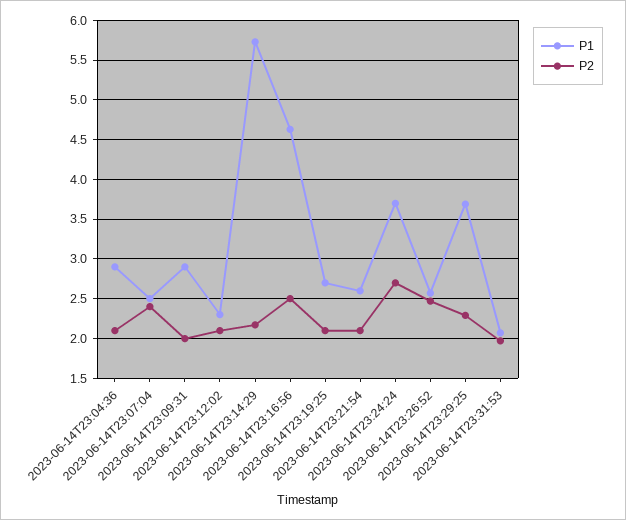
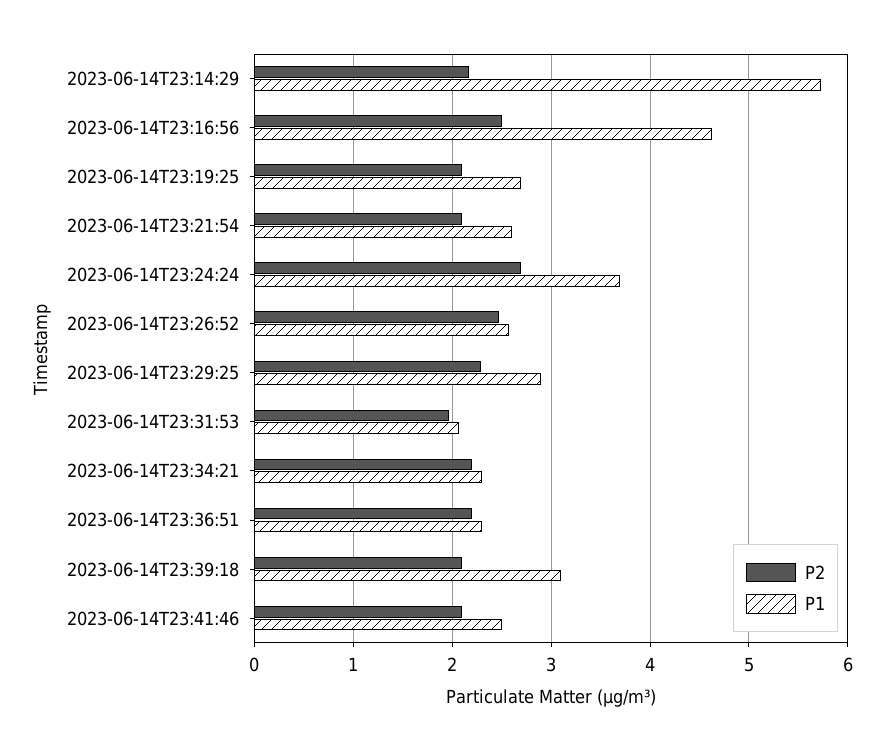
P1, 2023-06-14T23:04:36: 2.9 -> none
P2, 2023-06-14T23:04:36: 2.1 -> none
P1, 2023-06-14T23:07:04: 2.5 -> none
P2, 2023-06-14T23:07:04: 2.4 -> none
P1, 2023-06-14T23:09:31: 2.9 -> none
P2, 2023-06-14T23:09:31: 2 -> none
P1, 2023-06-14T23:12:02: 2.3 -> none
P2, 2023-06-14T23:12:02: 2.1 -> none
P1, 2023-06-14T23:29:25: 3.7 -> 2.9
P2, 2023-06-14T23:34:21: none -> 2.2
P1, 2023-06-14T23:34:21: none -> 2.3
P2, 2023-06-14T23:36:51: none -> 2.2
P1, 2023-06-14T23:36:51: none -> 2.3
P2, 2023-06-14T23:39:18: none -> 2.1
P1, 2023-06-14T23:39:18: none -> 3.1
P2, 2023-06-14T23:41:46: none -> 2.1
P1, 2023-06-14T23:41:46: none -> 2.5

